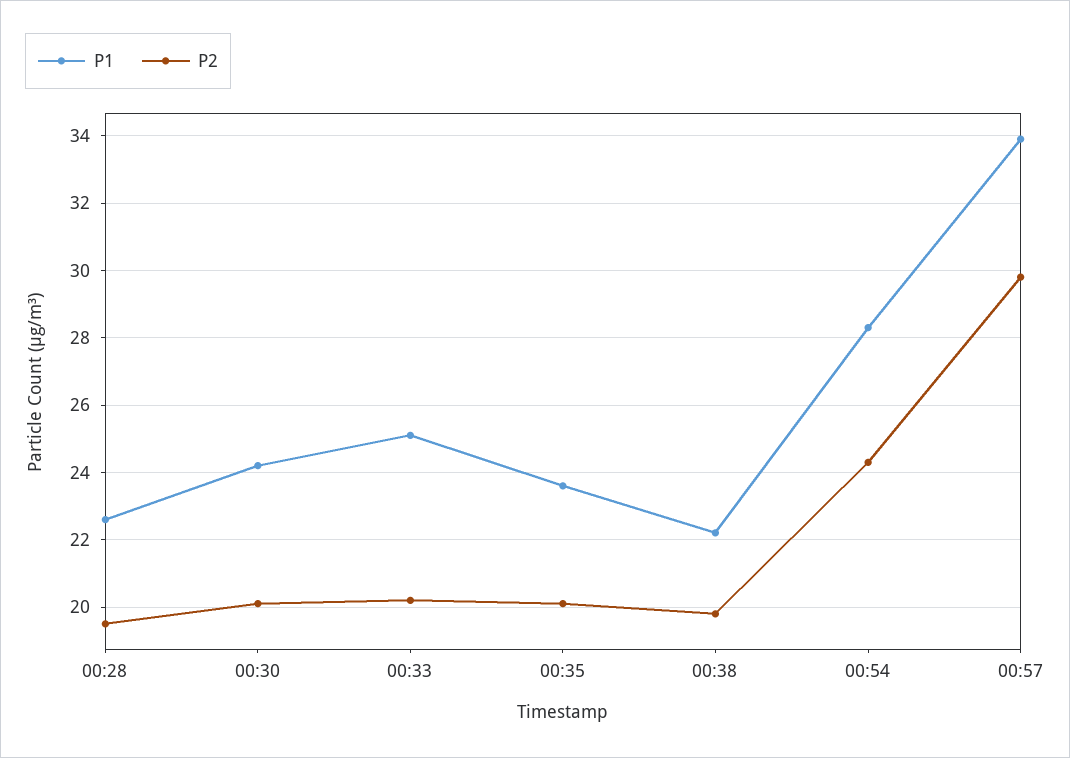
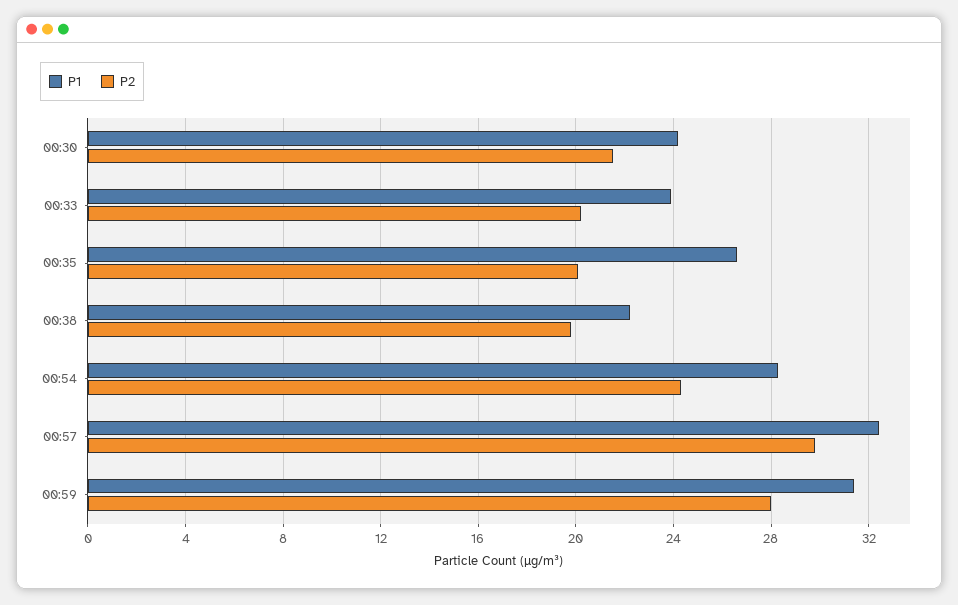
P1, 00:28: 22.5 -> none
P2, 00:28: 19.5 -> none
P2, 00:30: 20 -> 21.5
P1, 00:33: 25 -> 24
P1, 00:35: 23.5 -> 26.5
P1, 00:57: 34 -> 32.5
P1, 00:59: none -> 31.5
P2, 00:59: none -> 28

